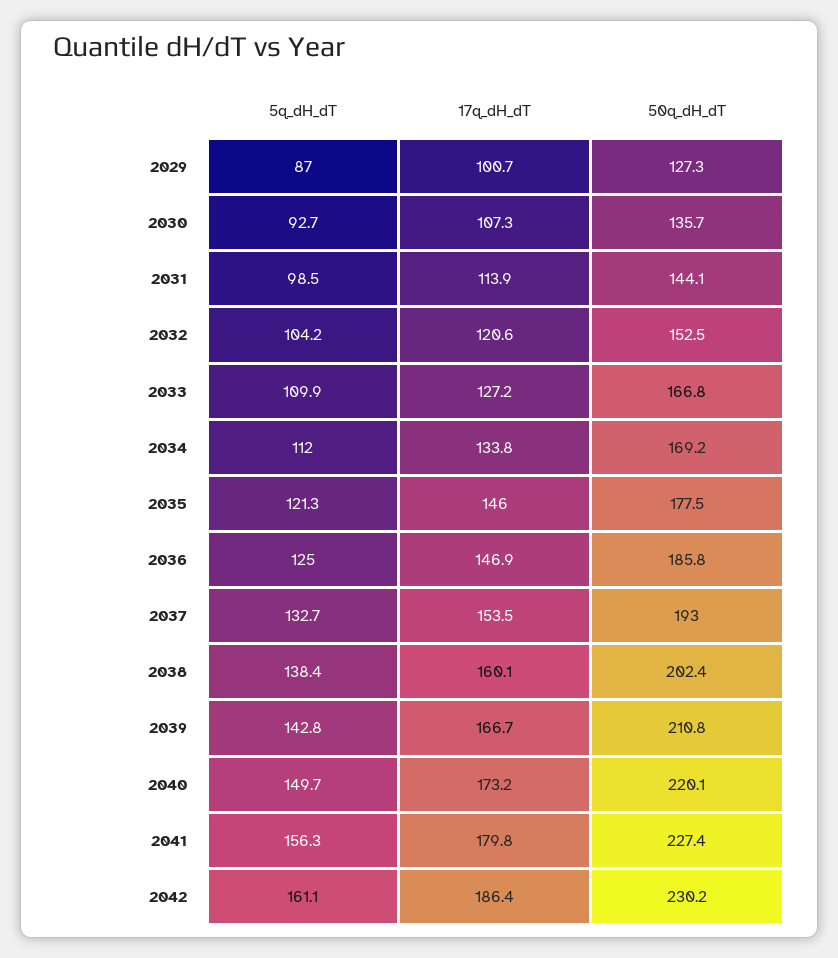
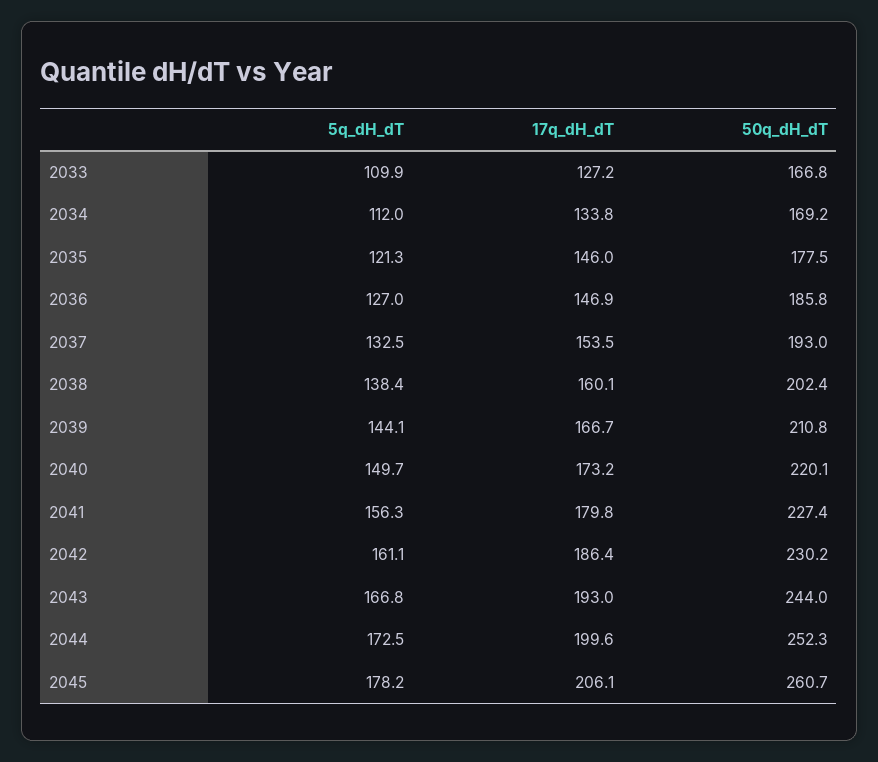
5q_dH_dT, 2029: 87 -> none
17q_dH_dT, 2029: 100.7 -> none
50q_dH_dT, 2029: 127.3 -> none
5q_dH_dT, 2030: 92.7 -> none
17q_dH_dT, 2030: 107.3 -> none
50q_dH_dT, 2030: 135.7 -> none
5q_dH_dT, 2031: 98.5 -> none
17q_dH_dT, 2031: 113.9 -> none
50q_dH_dT, 2031: 144.1 -> none
5q_dH_dT, 2032: 104.2 -> none
17q_dH_dT, 2032: 120.6 -> none
50q_dH_dT, 2032: 152.5 -> none
5q_dH_dT, 2036: 125 -> 127
5q_dH_dT, 2037: 132.7 -> 132.5
5q_dH_dT, 2039: 142.8 -> 144.1
5q_dH_dT, 2043: none -> 166.8
17q_dH_dT, 2043: none -> 193
50q_dH_dT, 2043: none -> 244
5q_dH_dT, 2044: none -> 172.5
17q_dH_dT, 2044: none -> 199.6
50q_dH_dT, 2044: none -> 252.3
5q_dH_dT, 2045: none -> 178.2
17q_dH_dT, 2045: none -> 206.1
50q_dH_dT, 2045: none -> 260.7

